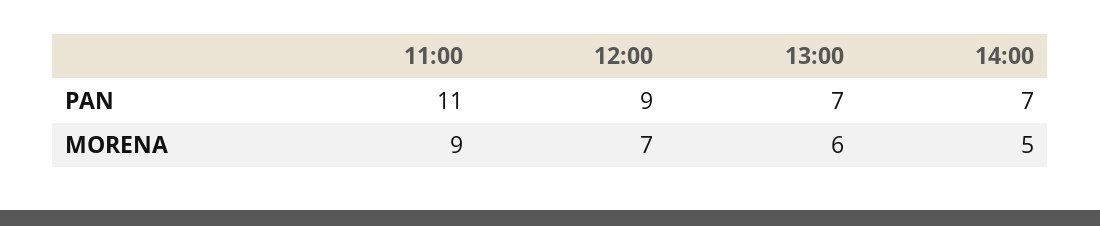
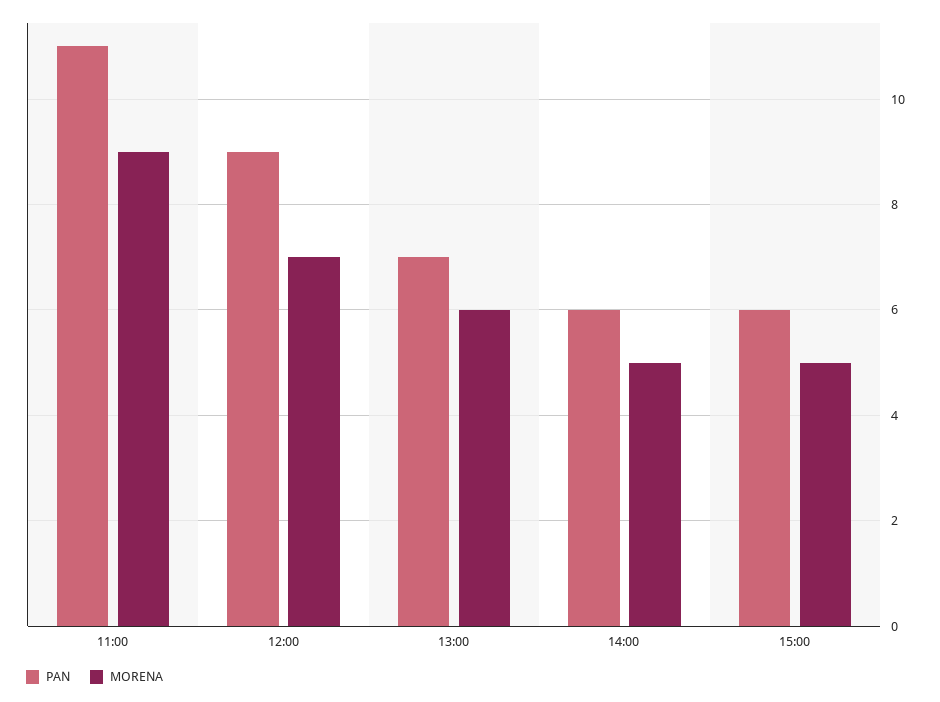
PAN, 14:00: 7 -> 6
PAN, 15:00: none -> 6
MORENA, 15:00: none -> 5

